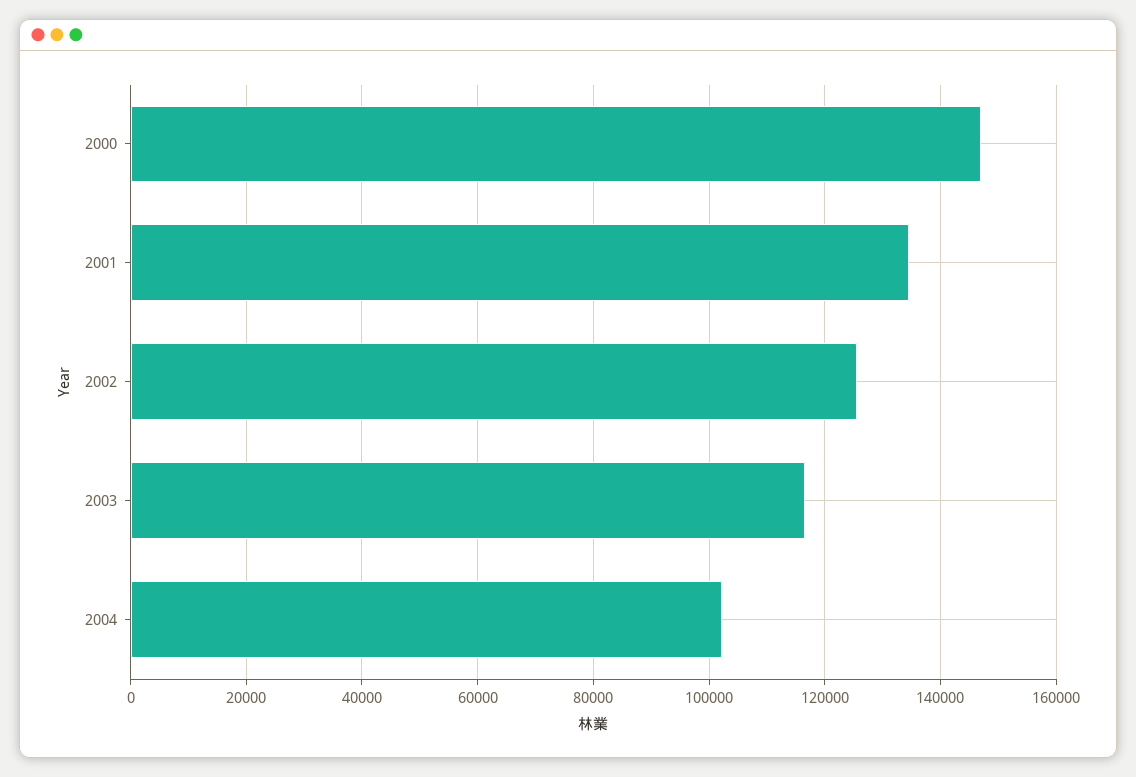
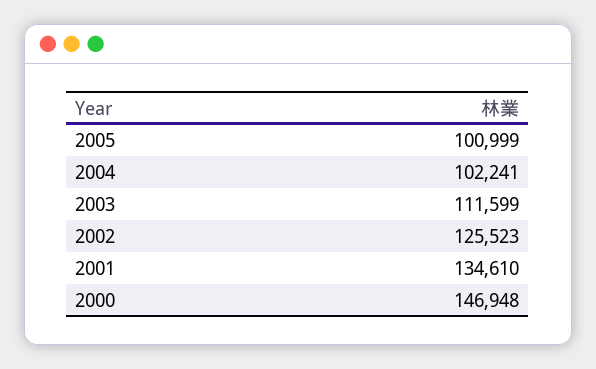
2003: 116000 -> 111599
2005: none -> 100999

